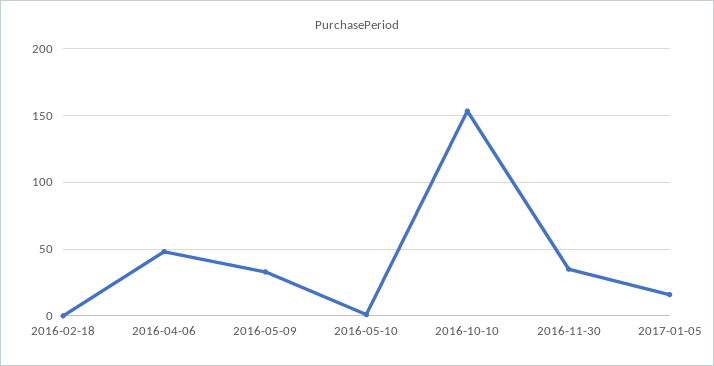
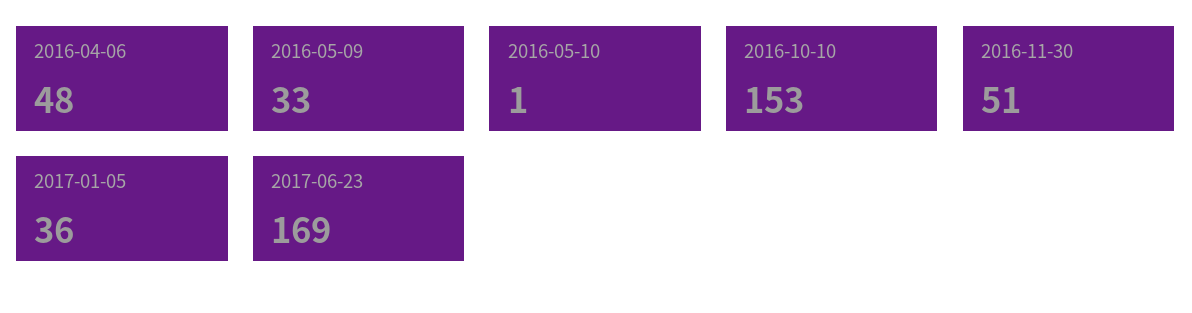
2016-02-18: 0 -> none
2016-11-30: 35 -> 51
2017-01-05: 15 -> 36
2017-06-23: none -> 169

